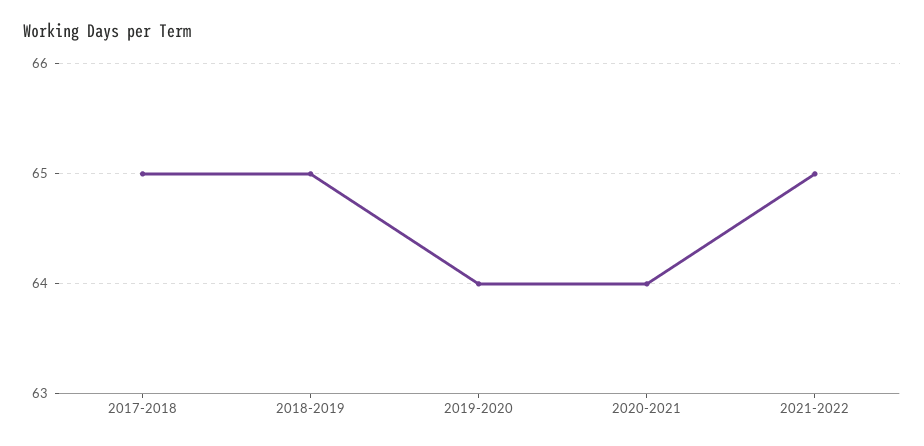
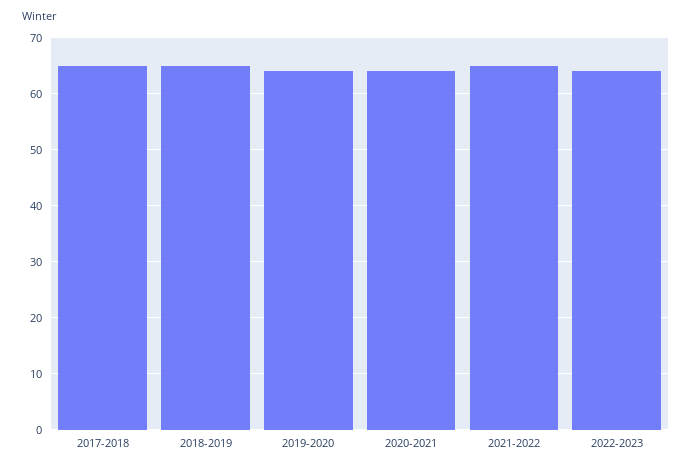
2022-2023: none -> 65

